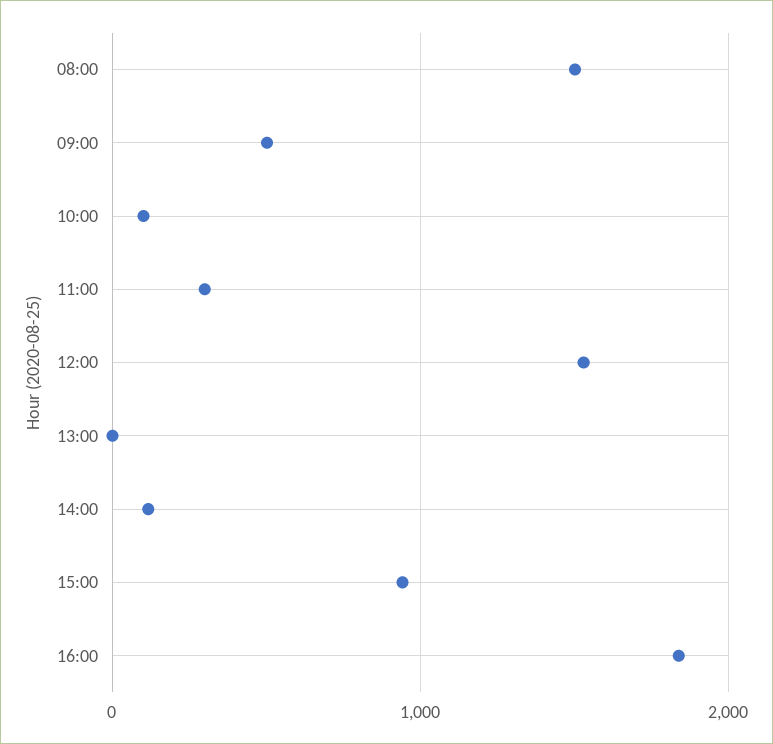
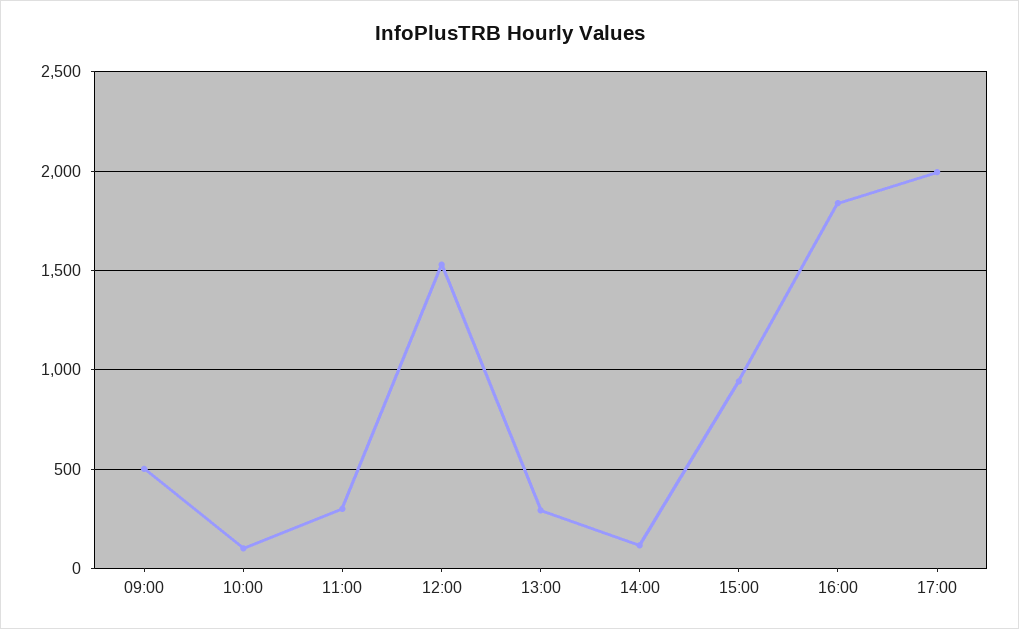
08:00: 1500 -> none
13:00: 0 -> 300
17:00: none -> 2000

